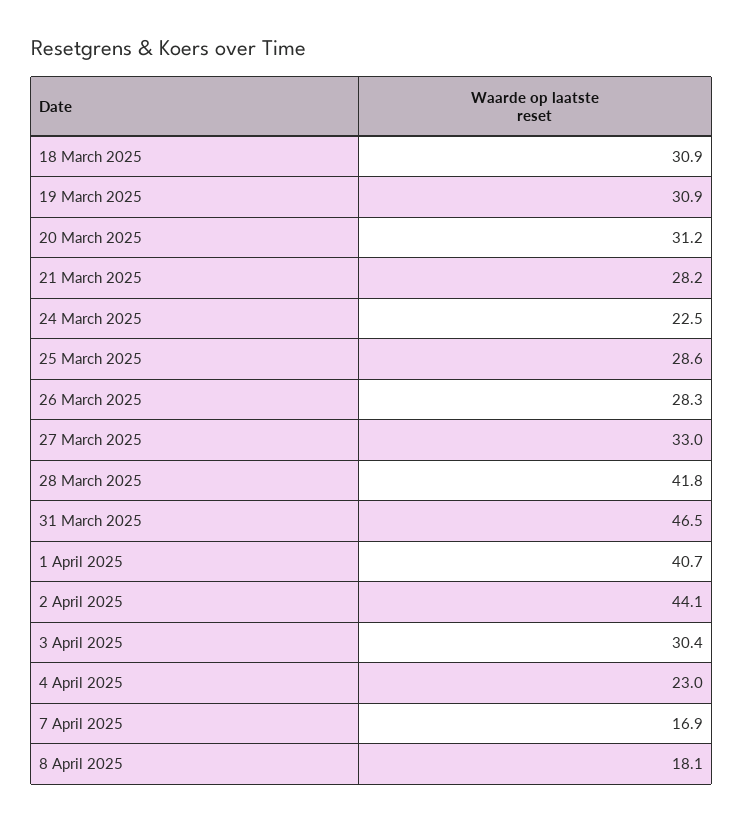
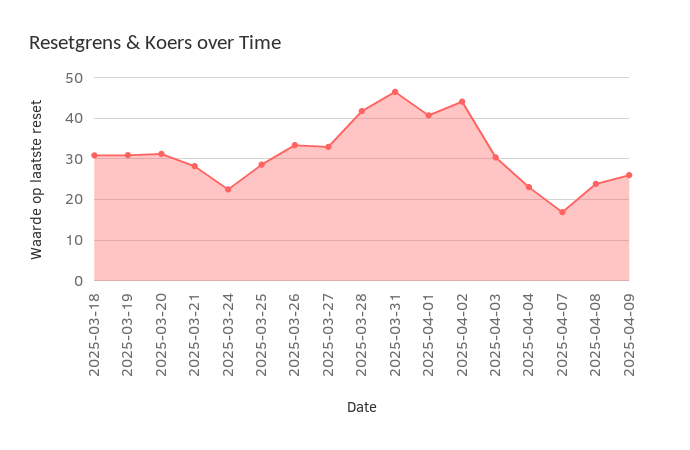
26 March 2025: 28.3 -> 34
8 April 2025: 18.1 -> 24
2025-04-09: none -> 26

